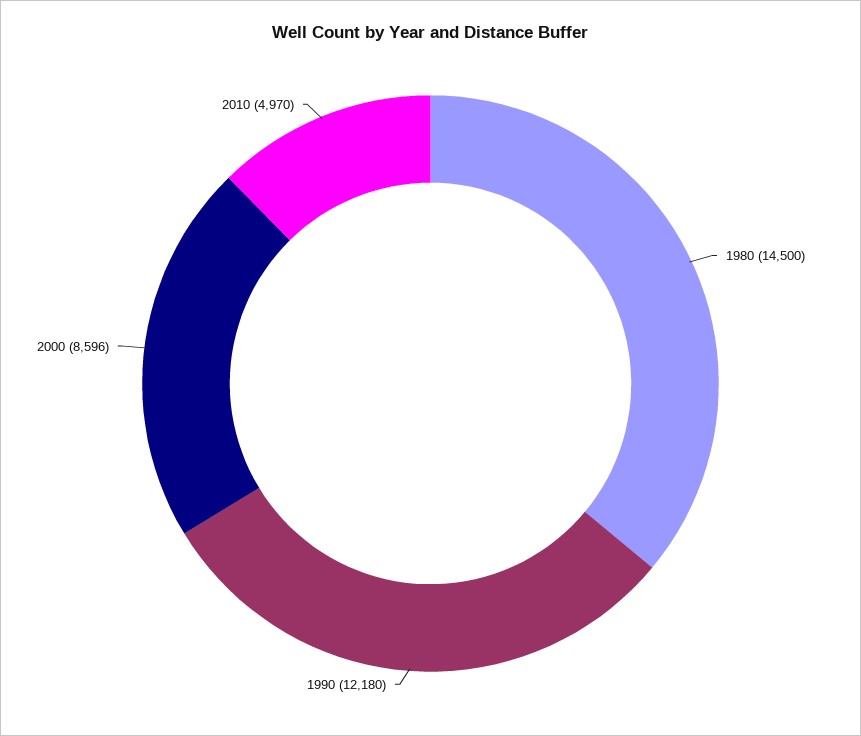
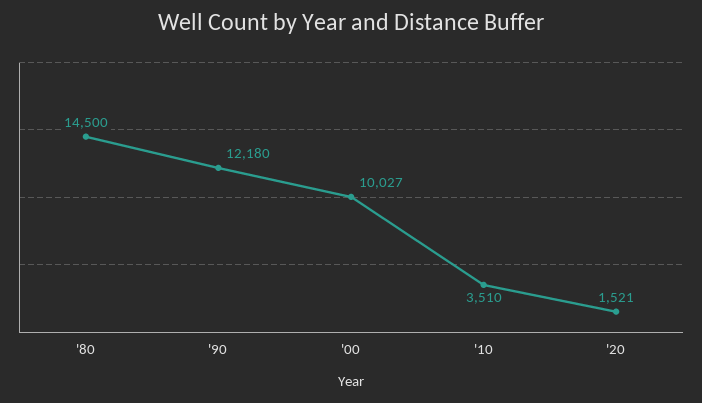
2000: 8596 -> 10027
2010: 4970 -> 3510
'20: none -> 1521

